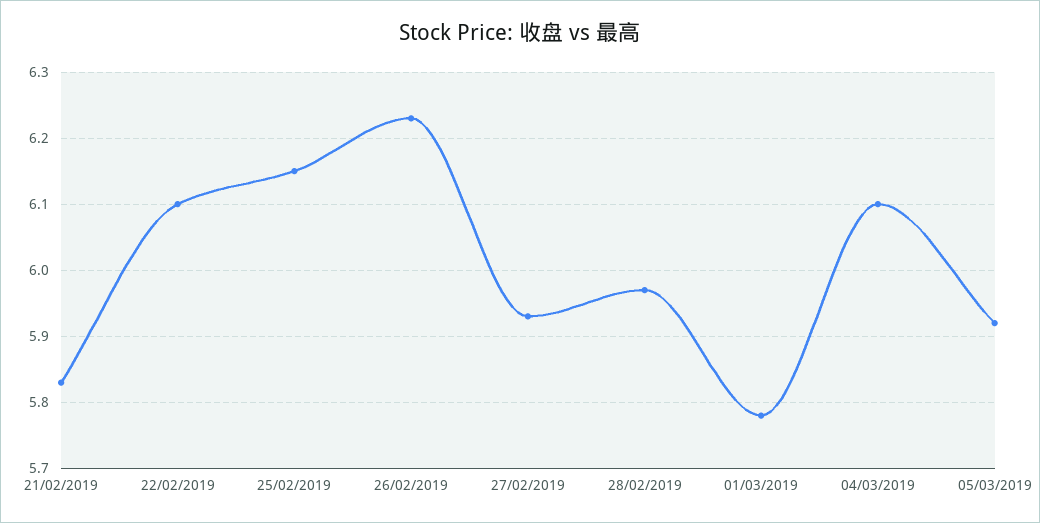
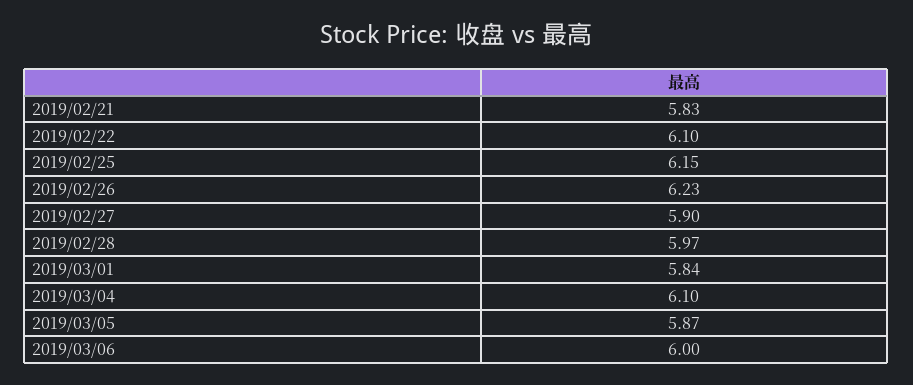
27/02/2019: 5.93 -> 5.9
01/03/2019: 5.78 -> 5.84
05/03/2019: 5.92 -> 5.87
2019/03/06: none -> 6

